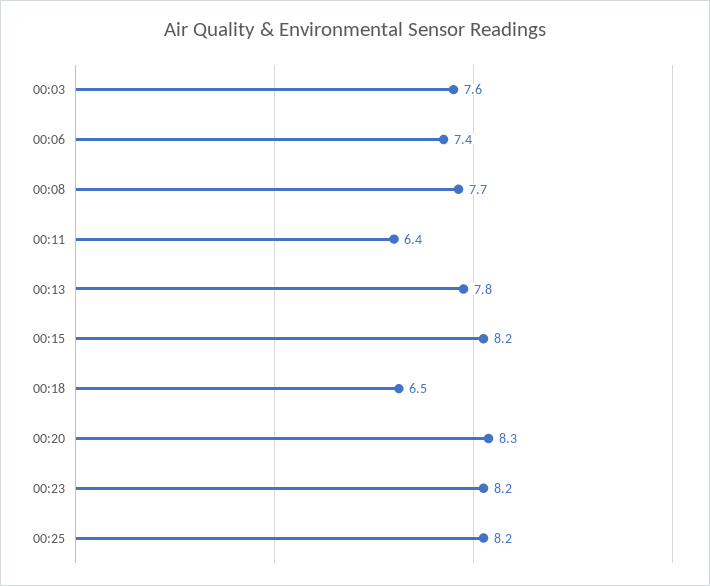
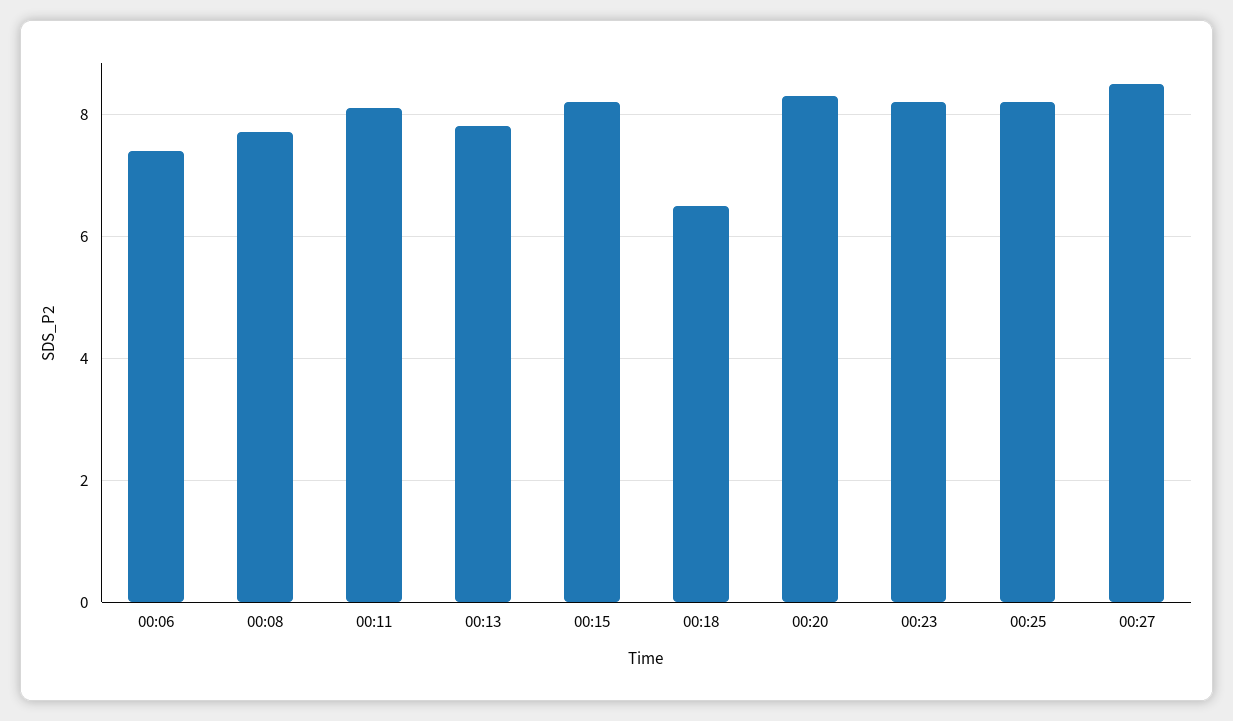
00:03: 7.6 -> none
00:11: 6.4 -> 8
00:27: none -> 8.5

